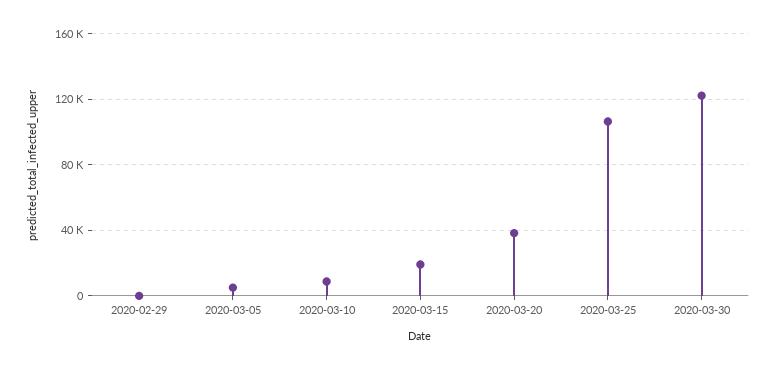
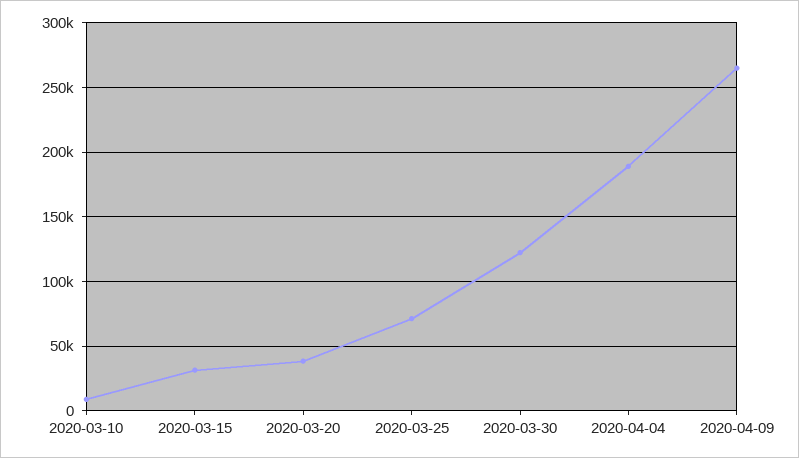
2020-02-29: 0 -> none
2020-03-05: 5000 -> none
2020-03-15: 20000 -> 30000
2020-03-25: 105000 -> 70000
2020-04-04: none -> 190000
2020-04-09: none -> 265000

